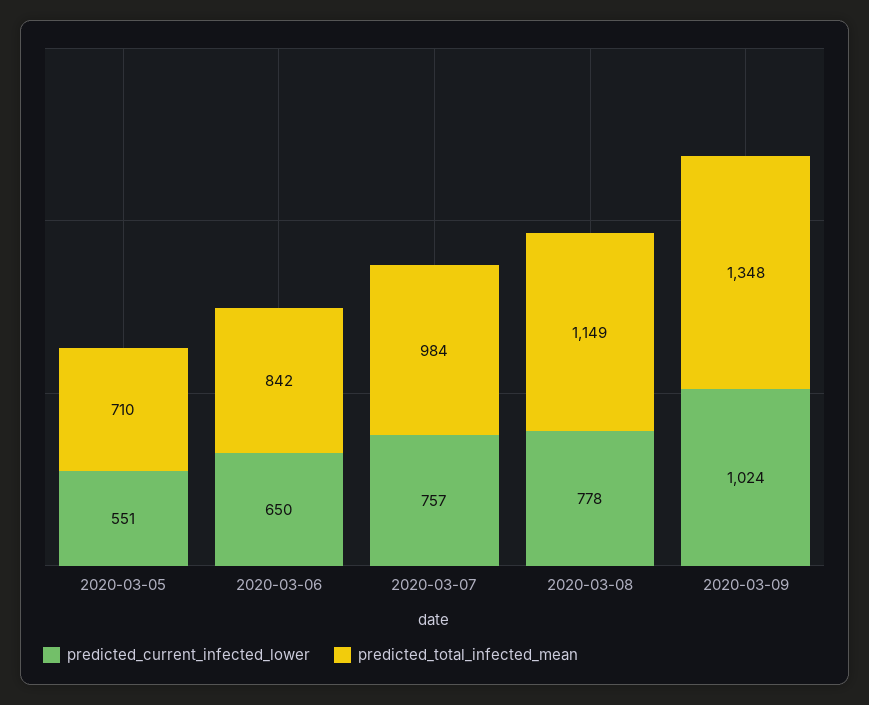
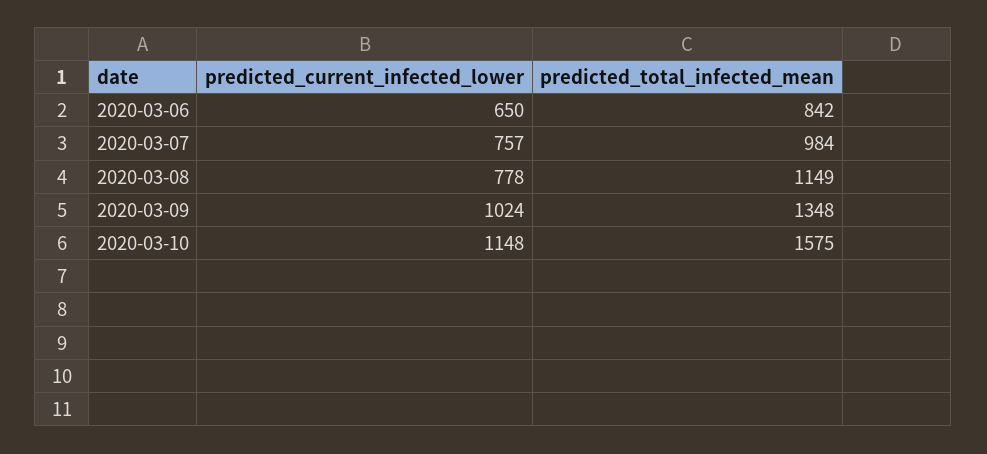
predicted_current_infected_lower, 2020-03-05: 551 -> none
predicted_total_infected_mean, 2020-03-05: 710 -> none
predicted_current_infected_lower, 2020-03-10: none -> 1148
predicted_total_infected_mean, 2020-03-10: none -> 1575

